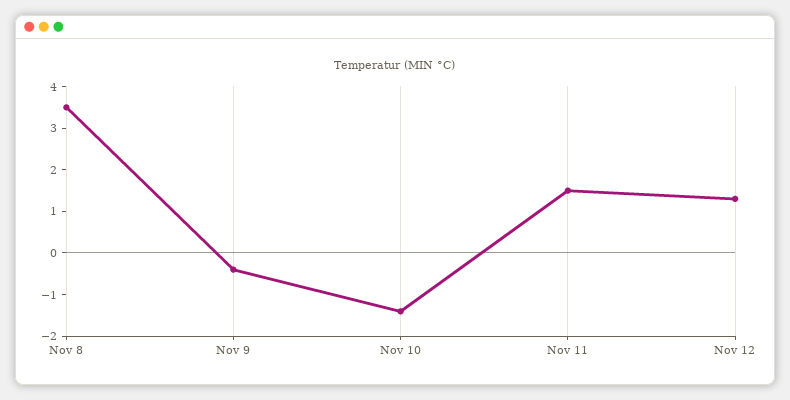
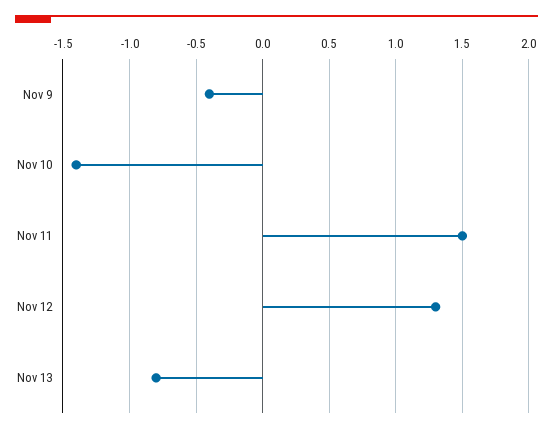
Nov 8: 3.5 -> none
Nov 13: none -> -0.8

